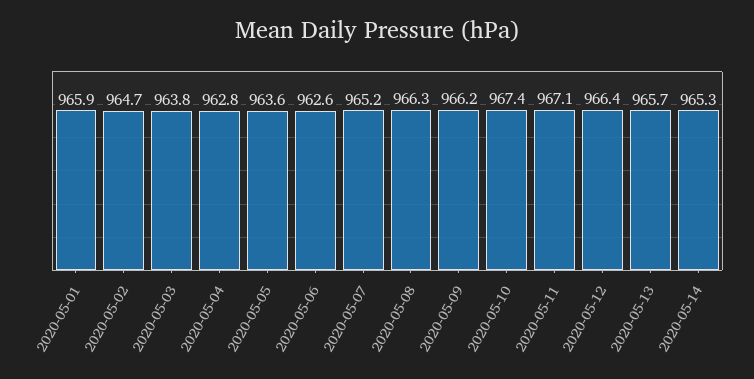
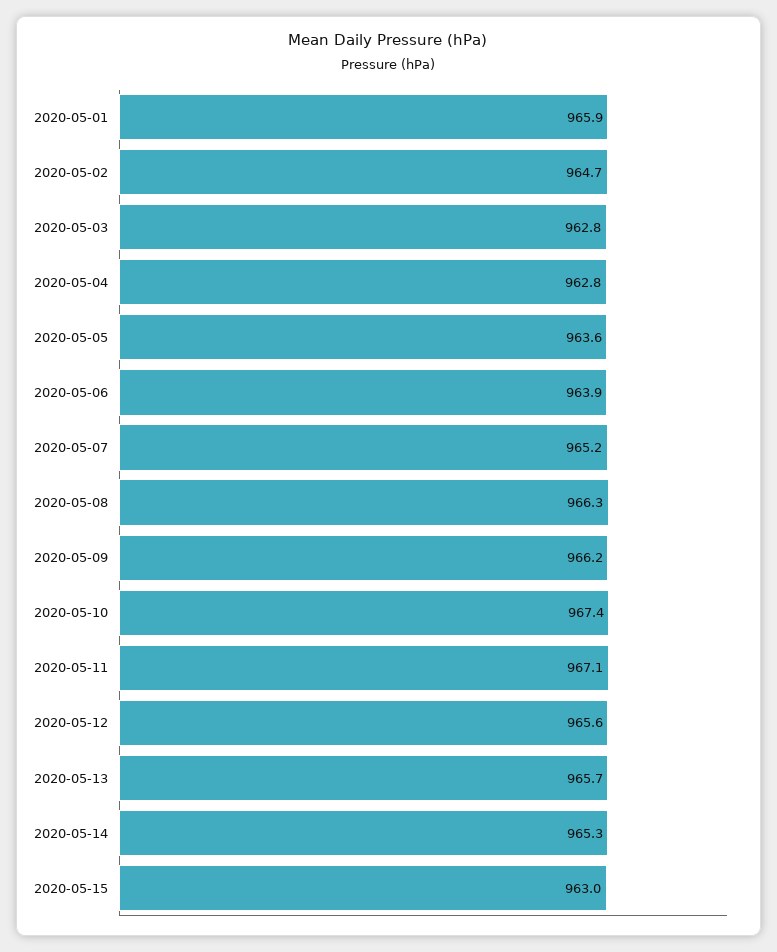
2020-05-03: 963.8 -> 962.8
2020-05-06: 962.6 -> 963.9
2020-05-12: 966.4 -> 965.6
2020-05-15: none -> 963

